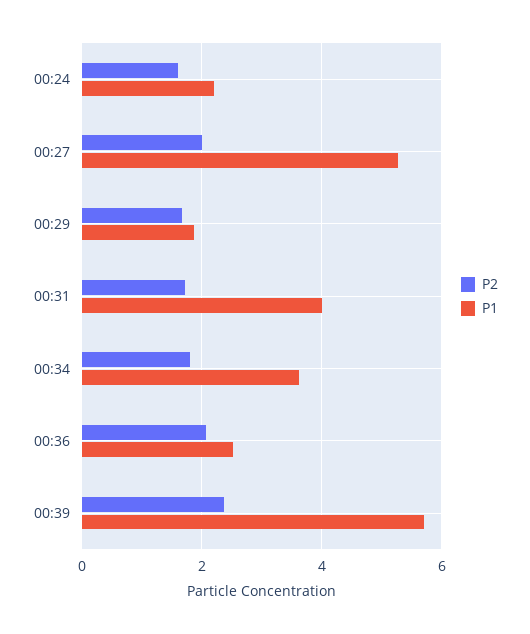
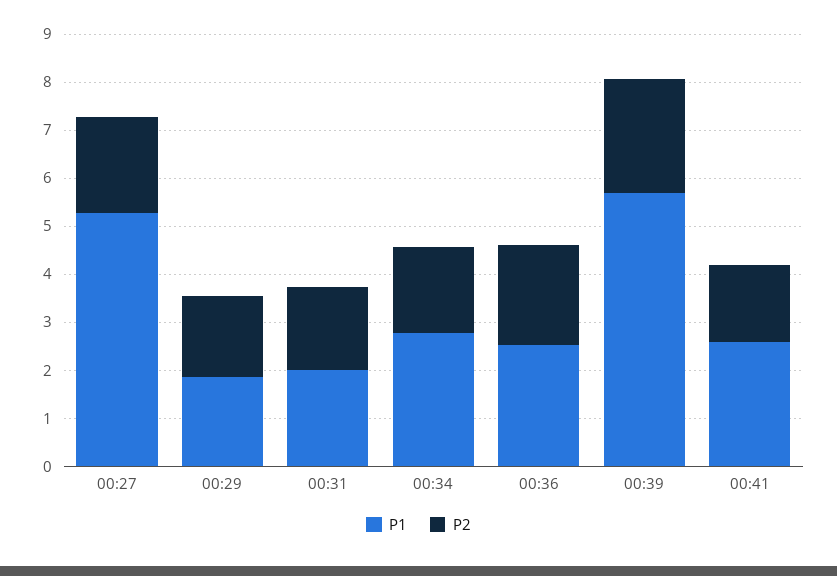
P2, 00:24: 1.6 -> none
P1, 00:24: 2.2 -> none
P1, 00:31: 4 -> 2
P1, 00:34: 3.6 -> 2.8
P1, 00:41: none -> 2.6
P2, 00:41: none -> 1.6

